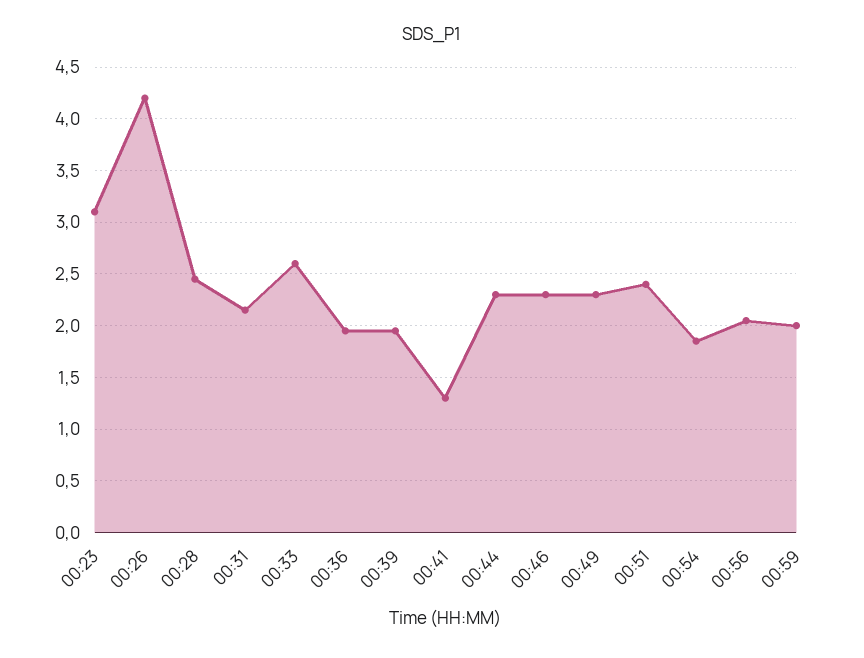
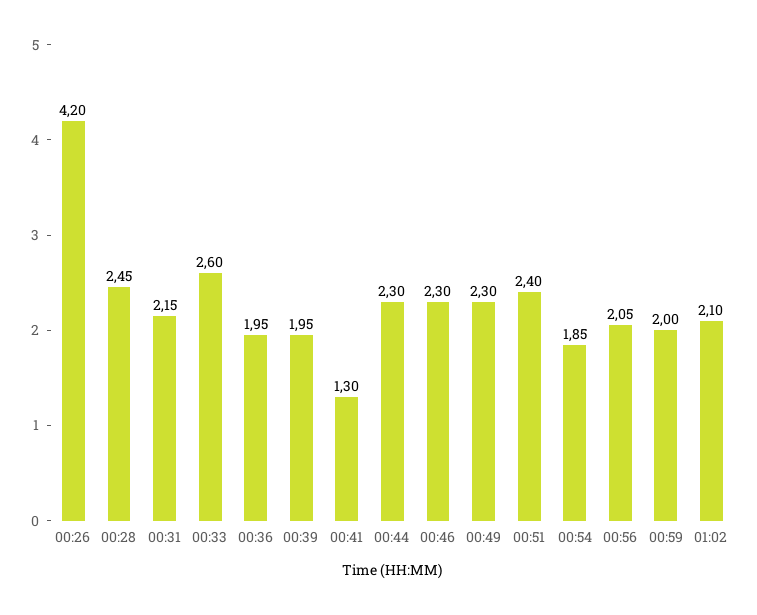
00:23: 3.1 -> none
01:02: none -> 2.1

